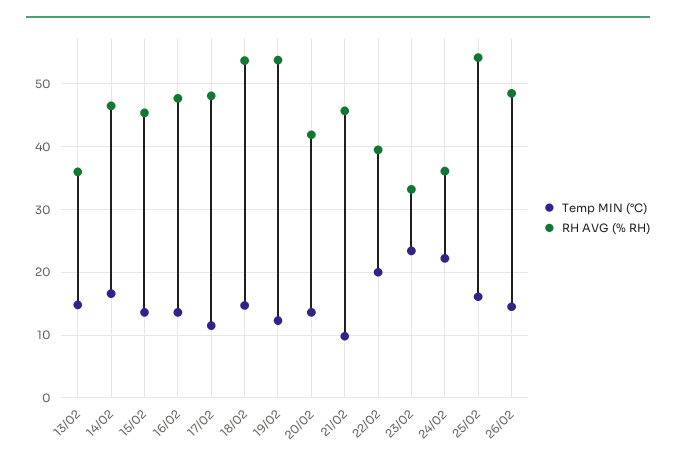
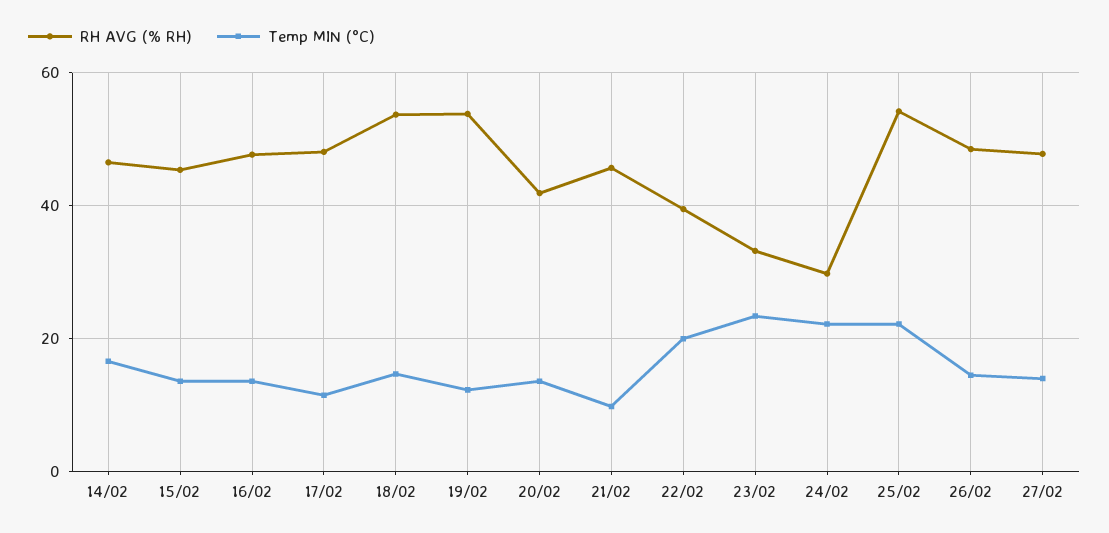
Temp MIN (°C), 13/02: 15 -> none
RH AVG (% RH), 13/02: 36 -> none
RH AVG (% RH), 24/02: 36 -> 30
Temp MIN (°C), 25/02: 16 -> 22
RH AVG (% RH), 27/02: none -> 48
Temp MIN (°C), 27/02: none -> 14

